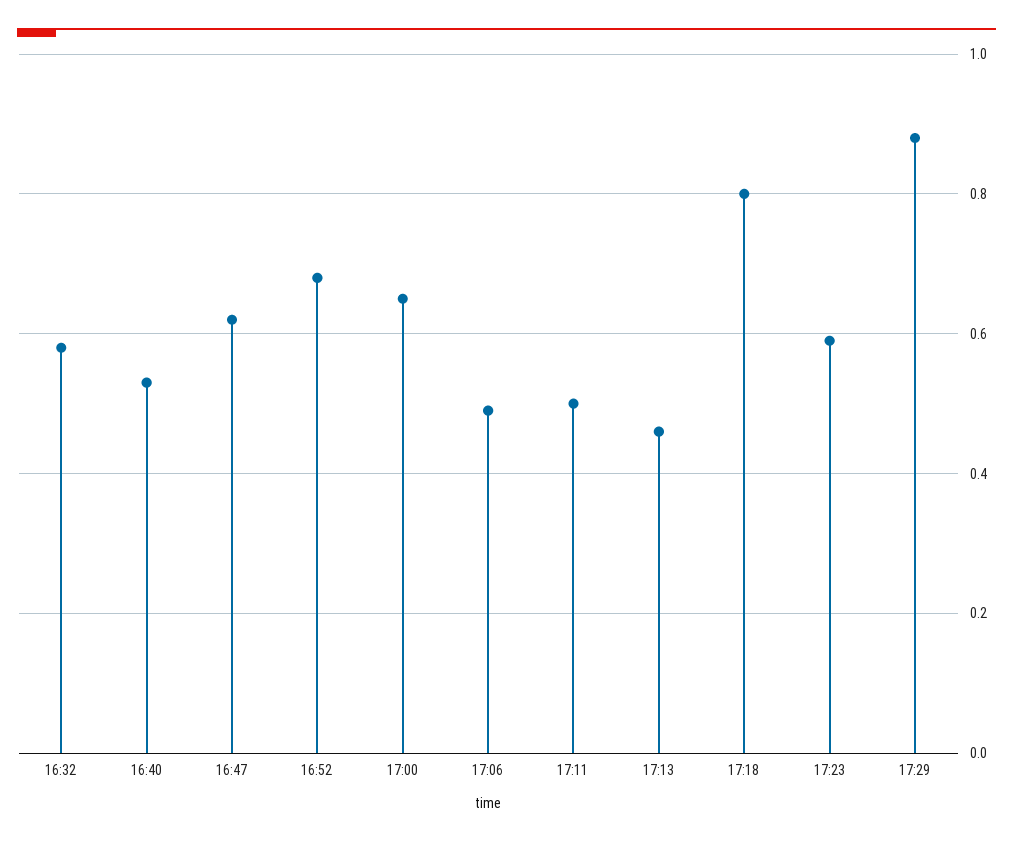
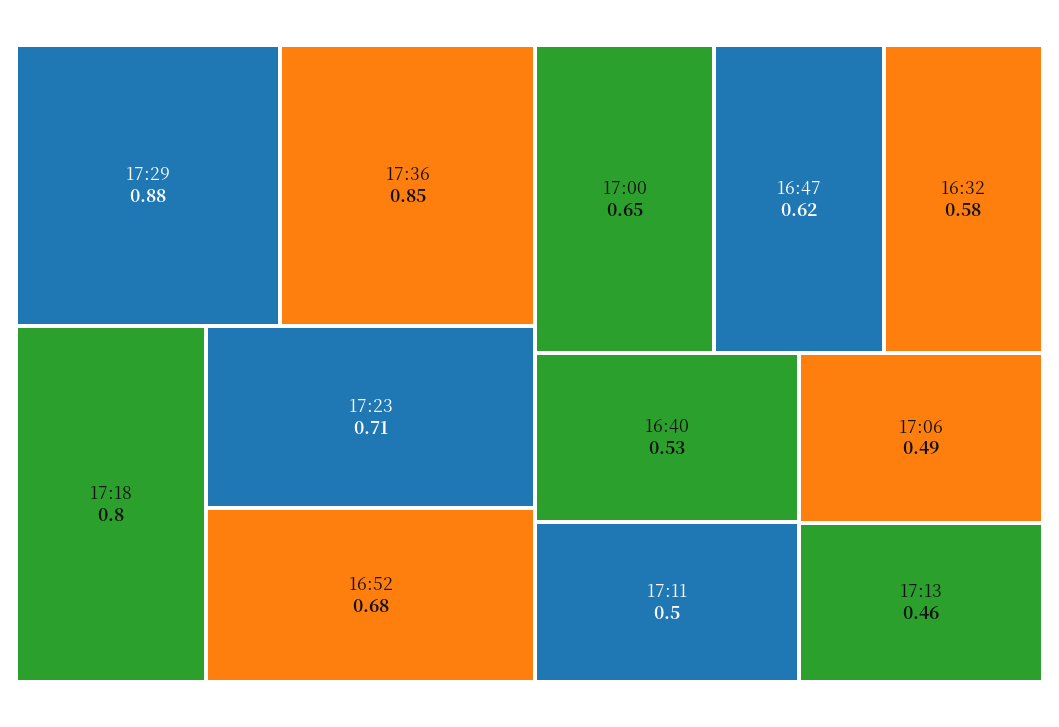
17:23: 0.6 -> 0.71
17:36: none -> 0.85

